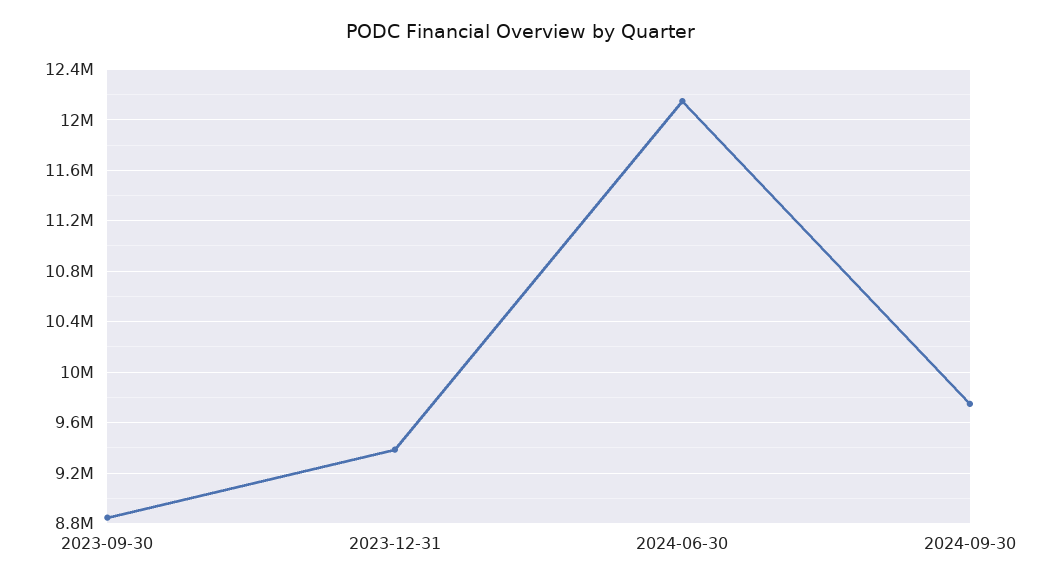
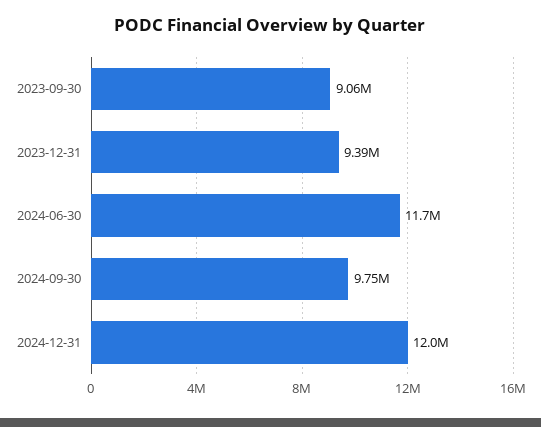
2023-09-30: 8850000 -> 9060000
2024-06-30: 12150000 -> 11700000
2024-12-31: none -> 12000000

